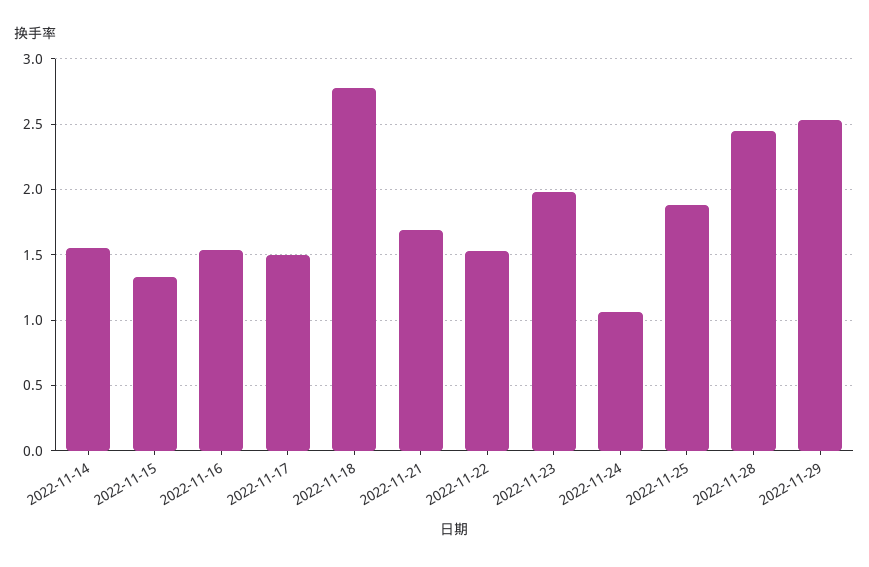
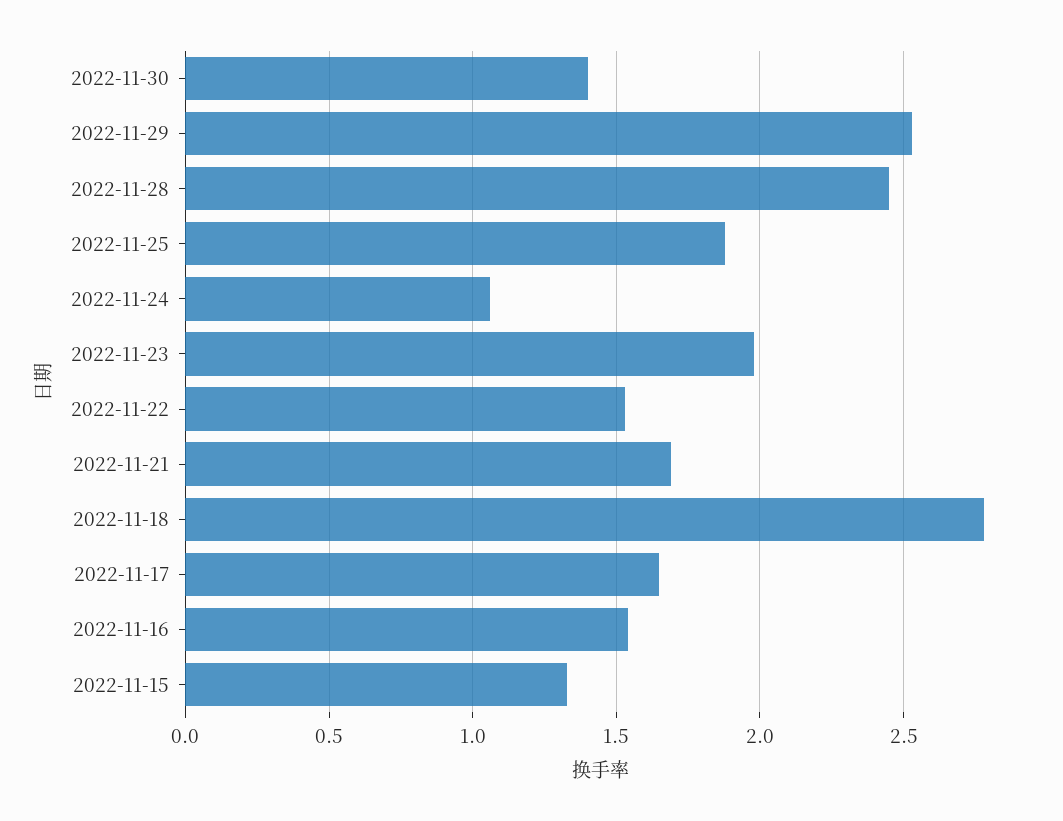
2022-11-14: 1.55 -> none
2022-11-17: 1.5 -> 1.65
2022-11-30: none -> 1.4

